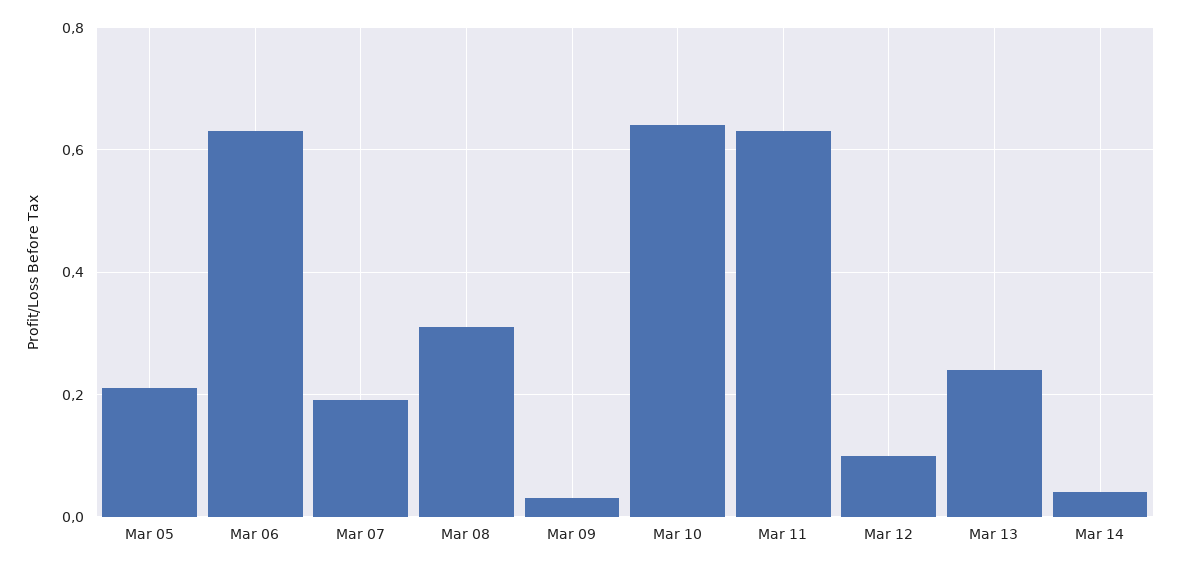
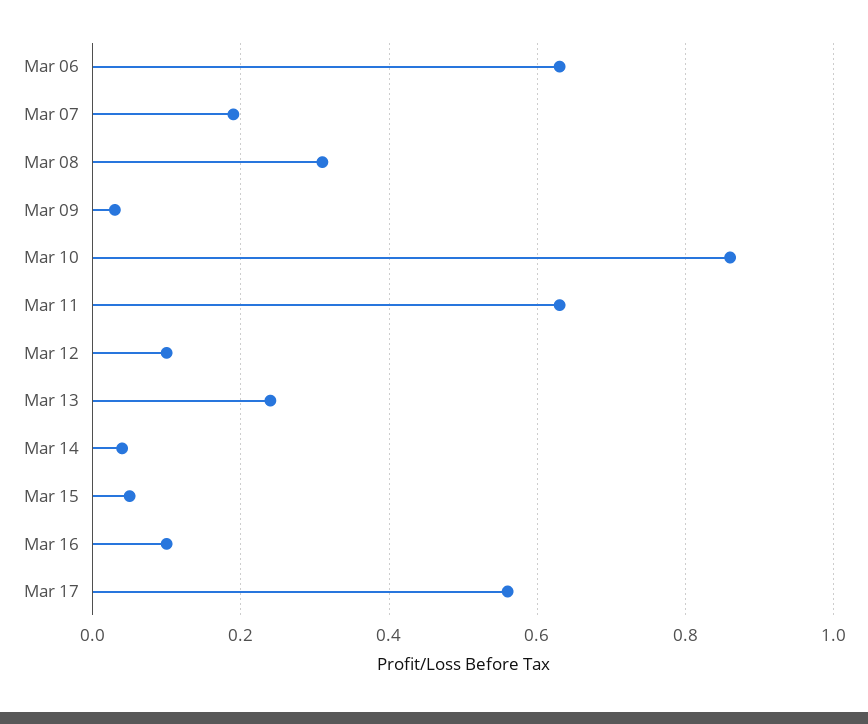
Mar 05: 0.2 -> none
Mar 10: 0.65 -> 0.85
Mar 15: none -> 0.05
Mar 16: none -> 0.1
Mar 17: none -> 0.55

